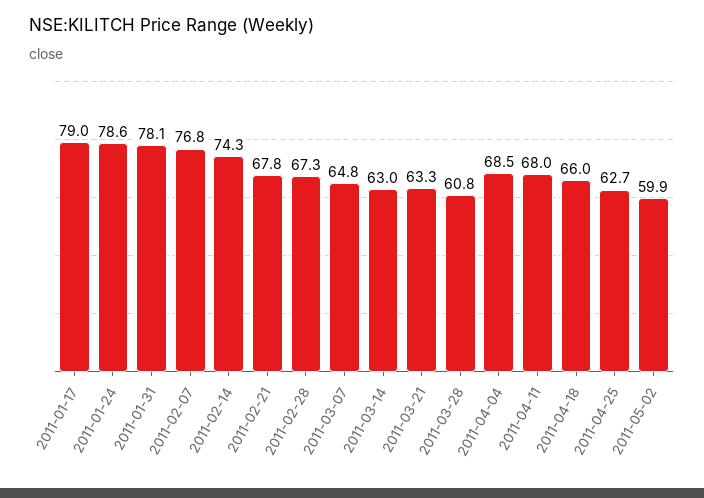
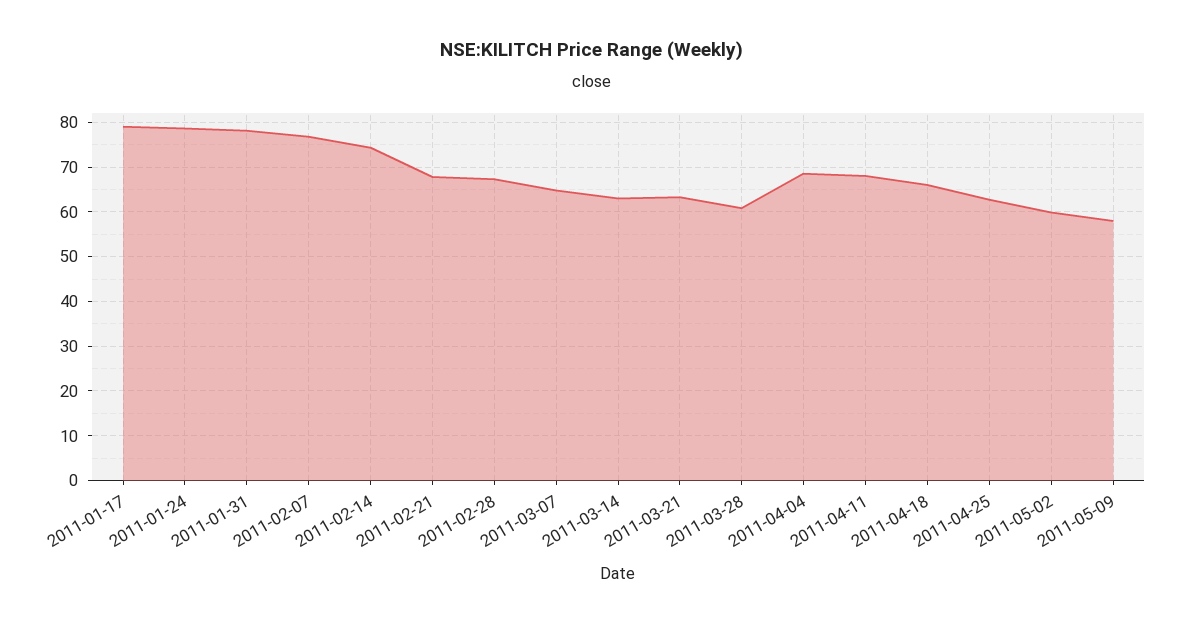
2011-05-09: none -> 58

